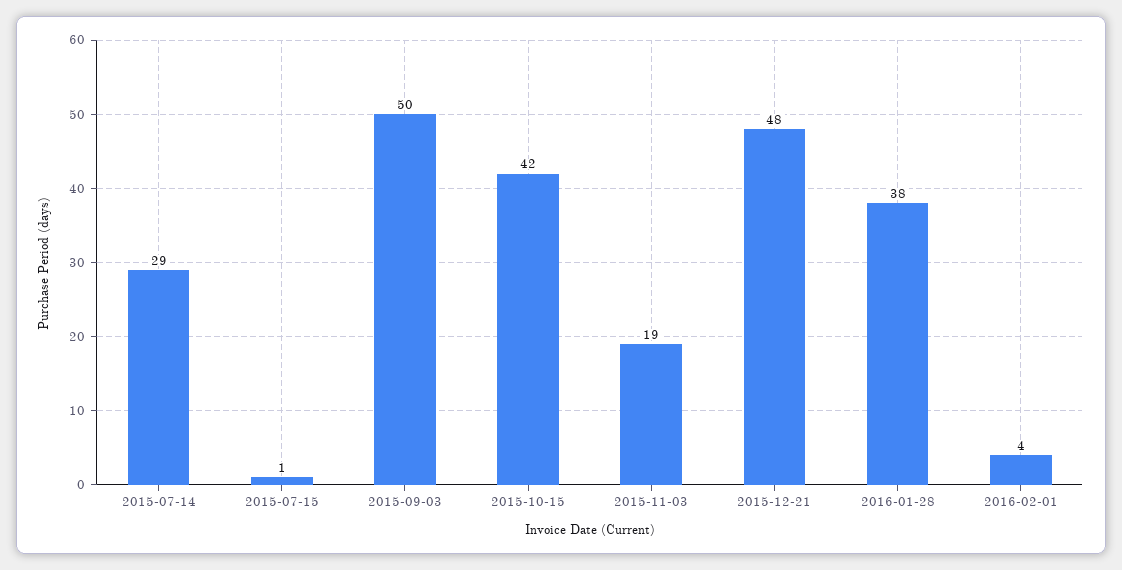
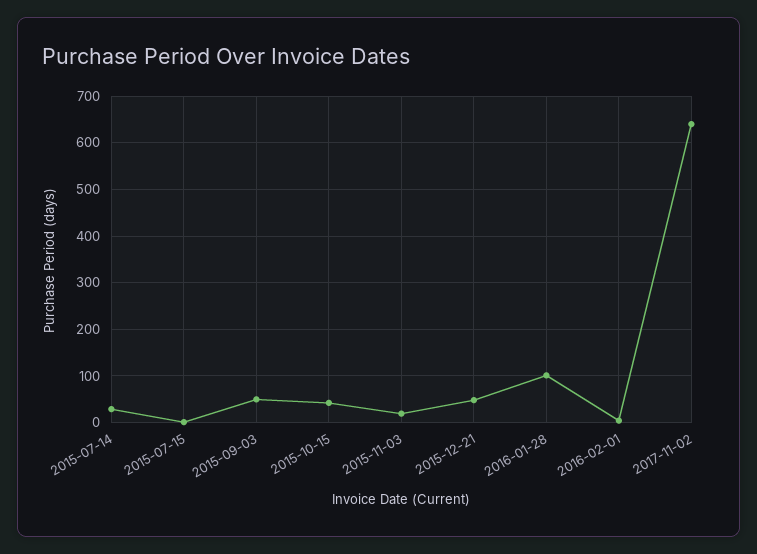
2016-01-28: 38 -> 100
2017-11-02: none -> 640

